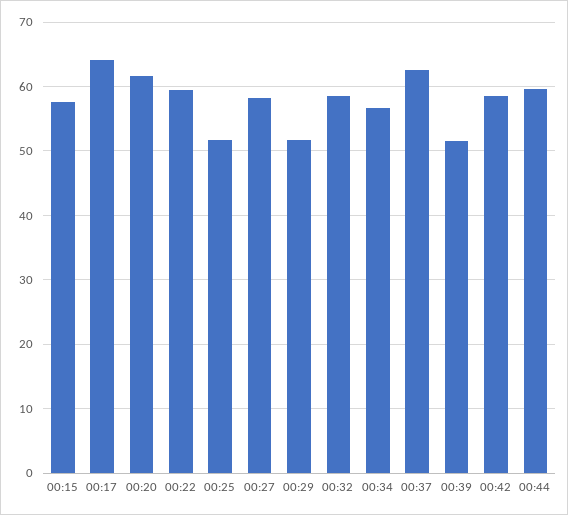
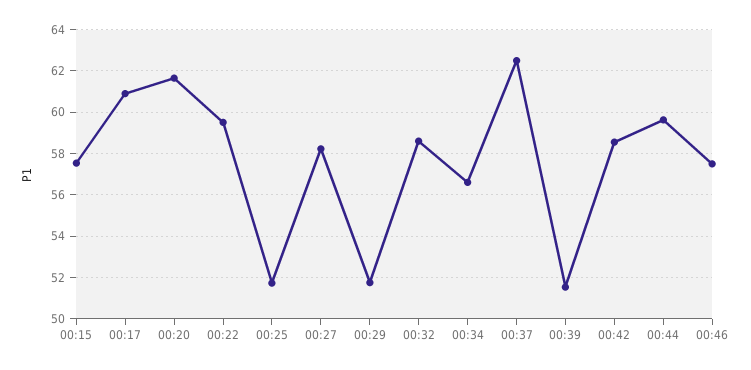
00:17: 64 -> 61
00:46: none -> 57.5

